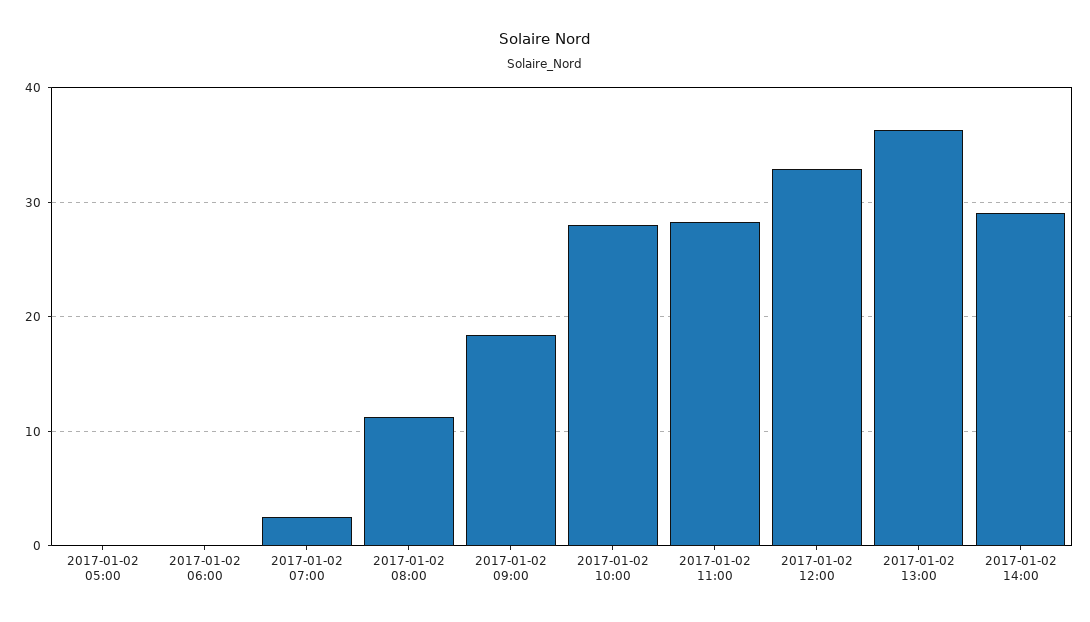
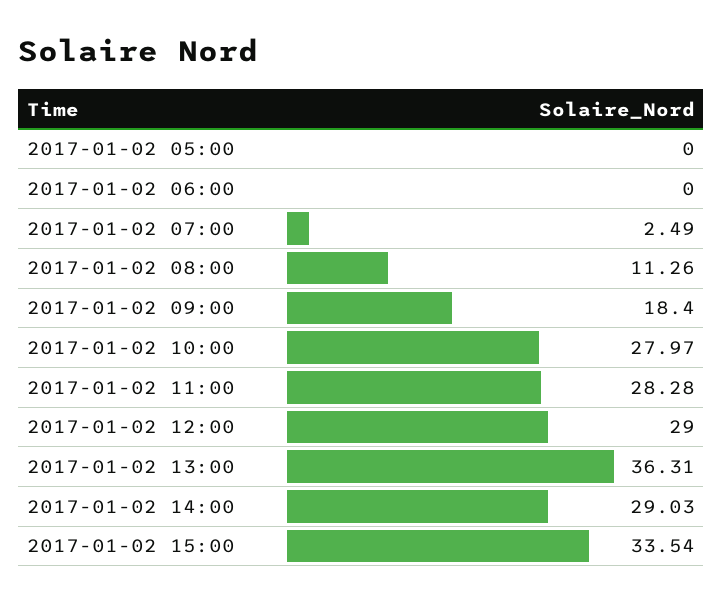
2017-01-02 12:00: 33 -> 29
2017-01-02 15:00: none -> 33.54

